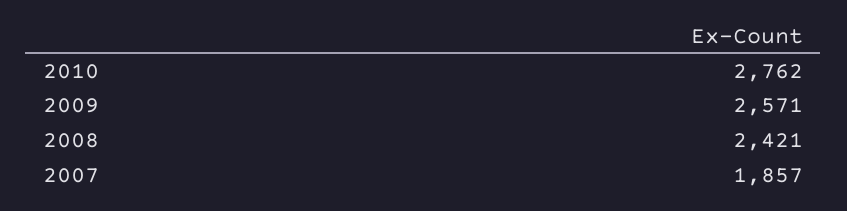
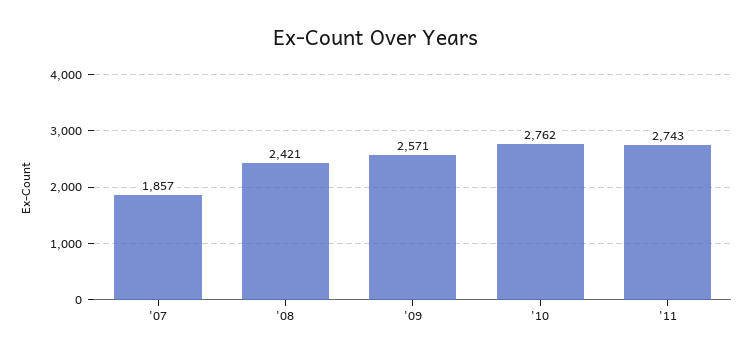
'11: none -> 2743

